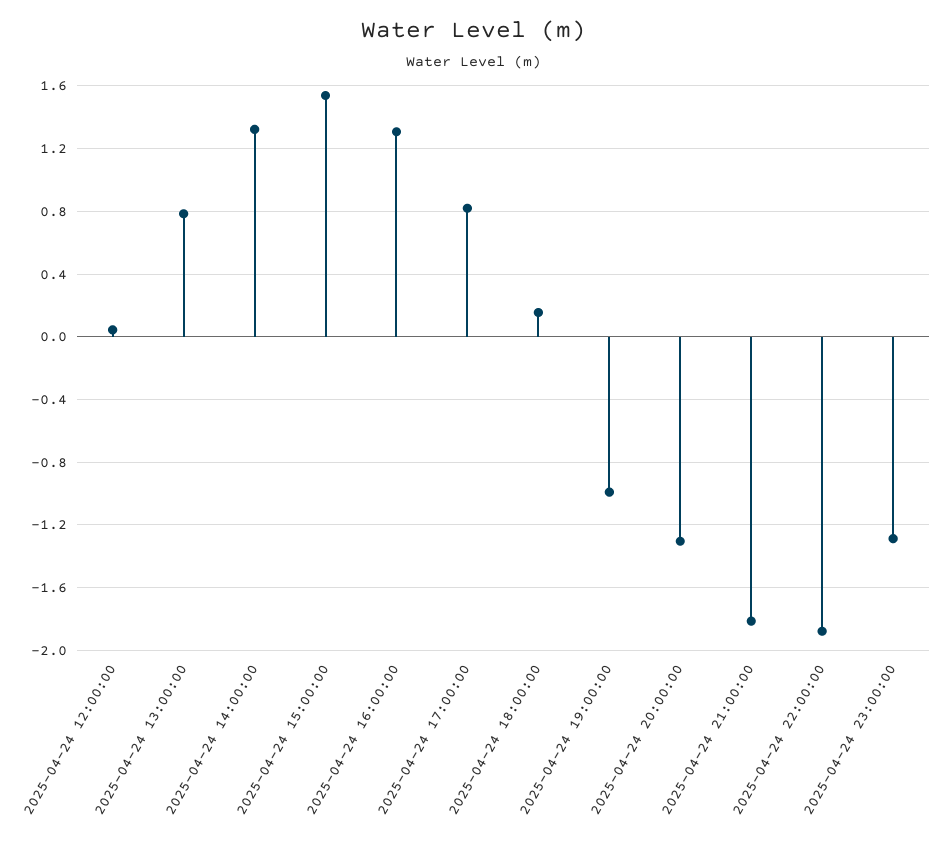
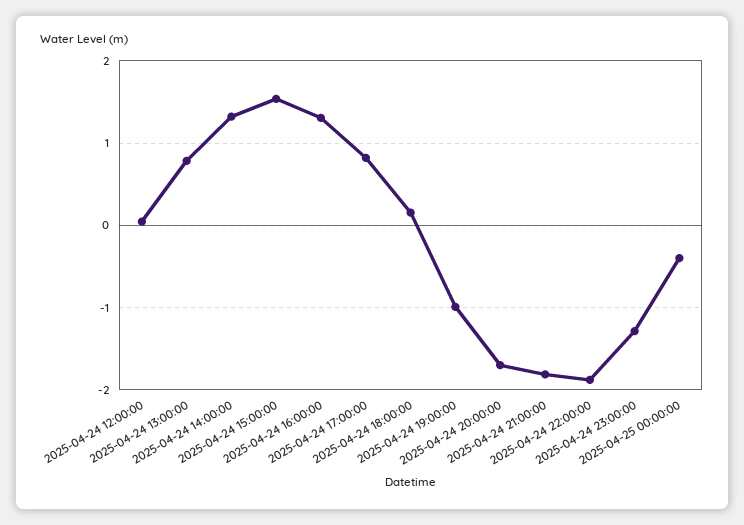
2025-04-24 20:00:00: -1.3 -> -1.7
2025-04-25 00:00:00: none -> -0.4

